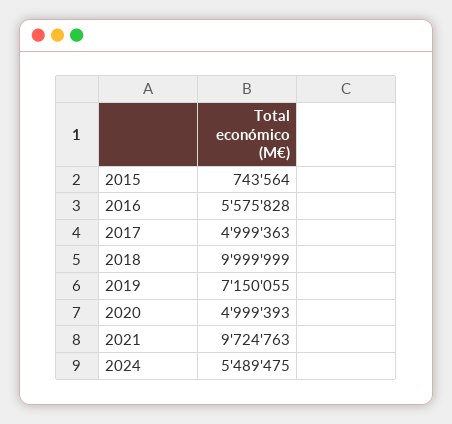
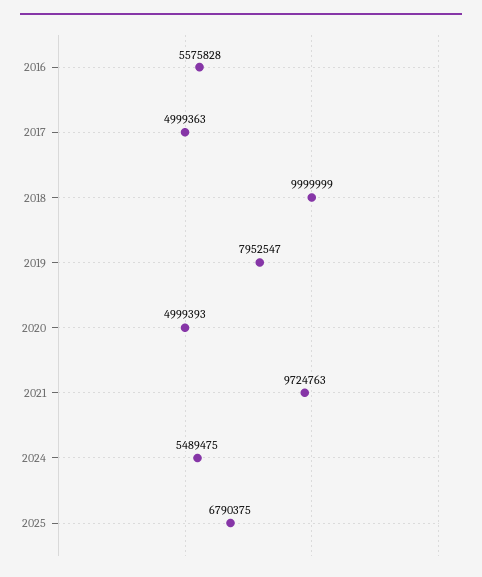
2015: 743564 -> none
2019: 7150055 -> 7952547
2025: none -> 6790375

